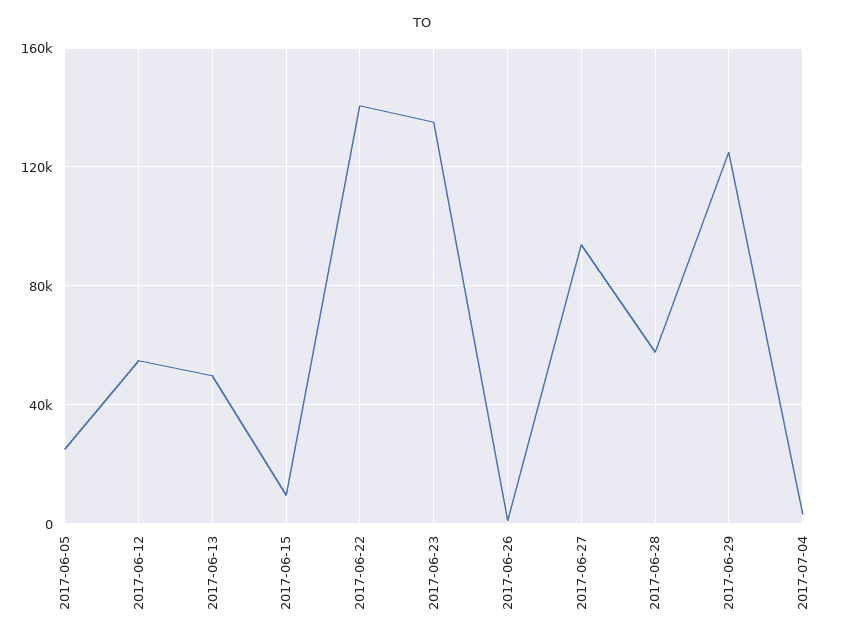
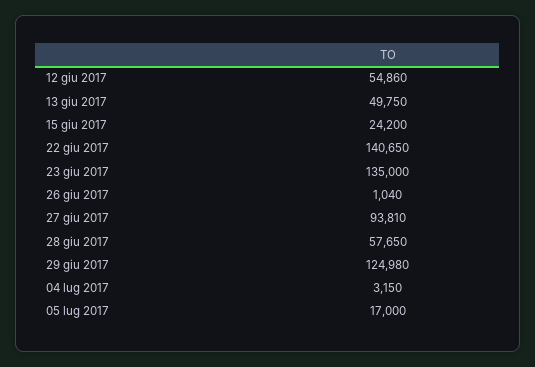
2017-06-05: 25000 -> none
2017-06-15: 10000 -> 24200
05 lug 2017: none -> 17000

